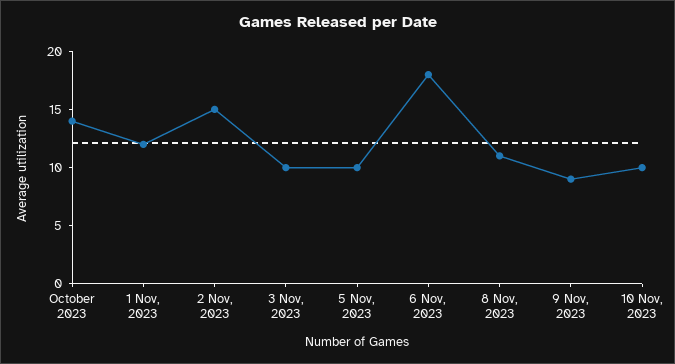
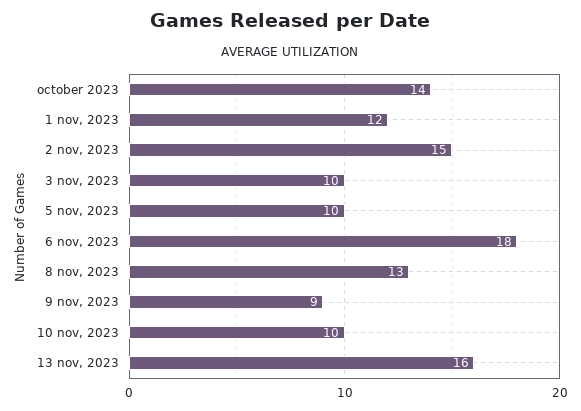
8 Nov, 2023: 11 -> 13
13 nov, 2023: none -> 16

